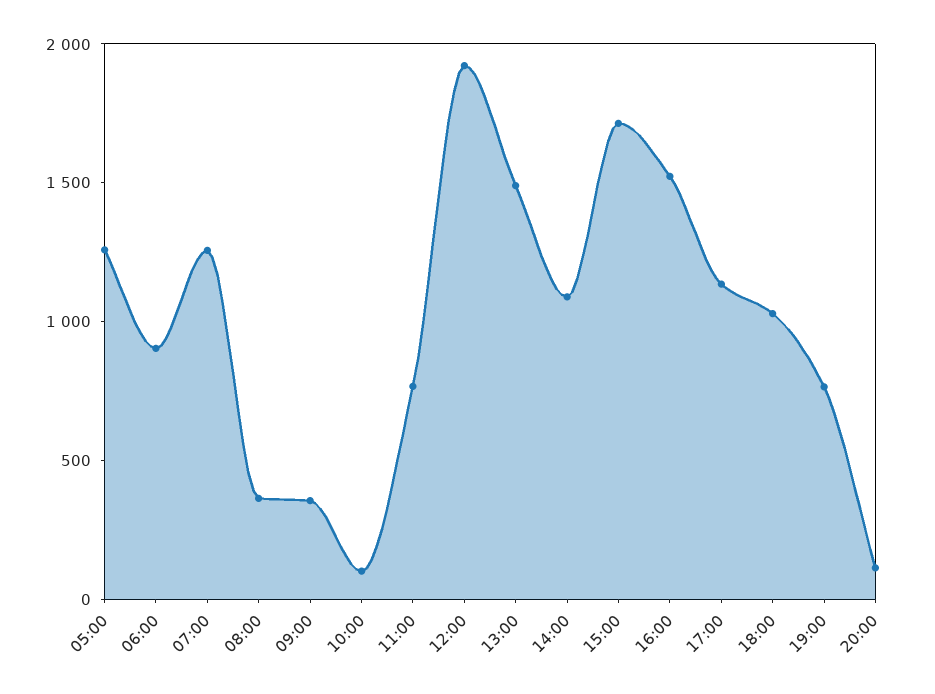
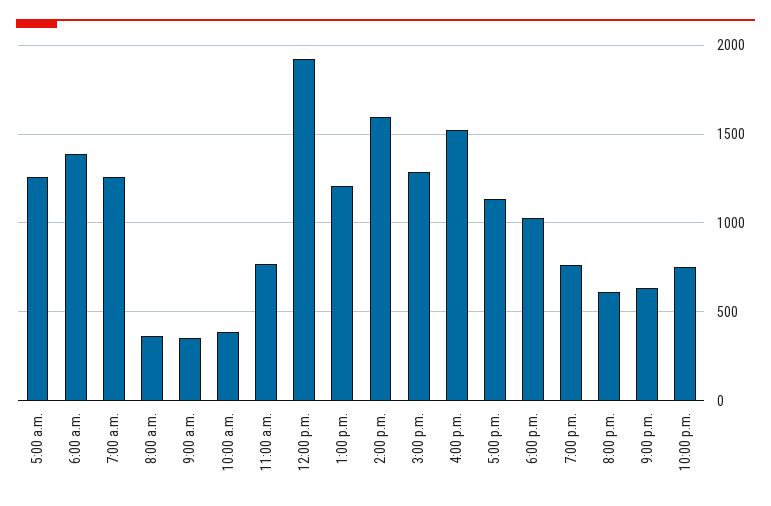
06:00: 900 -> 1400
10:00: 100 -> 400
13:00: 1500 -> 1200
14:00: 1100 -> 1600
15:00: 1700 -> 1300
20:00: 100 -> 600
9:00 p.m.: none -> 650
10:00 p.m.: none -> 750

